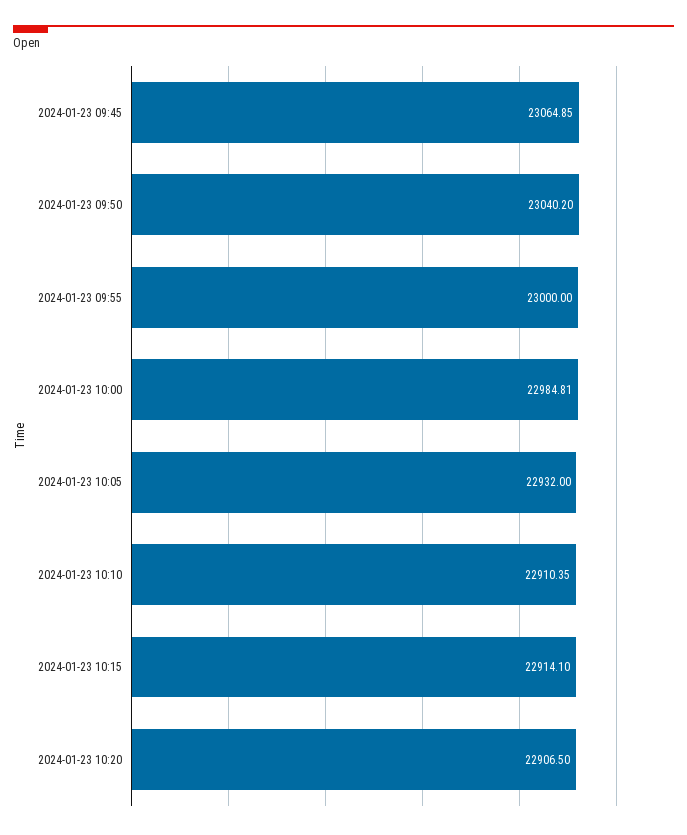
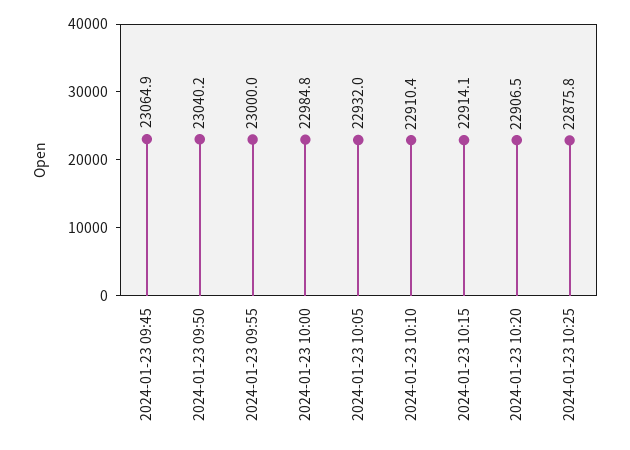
2024-01-23 10:25: none -> 22875.8

